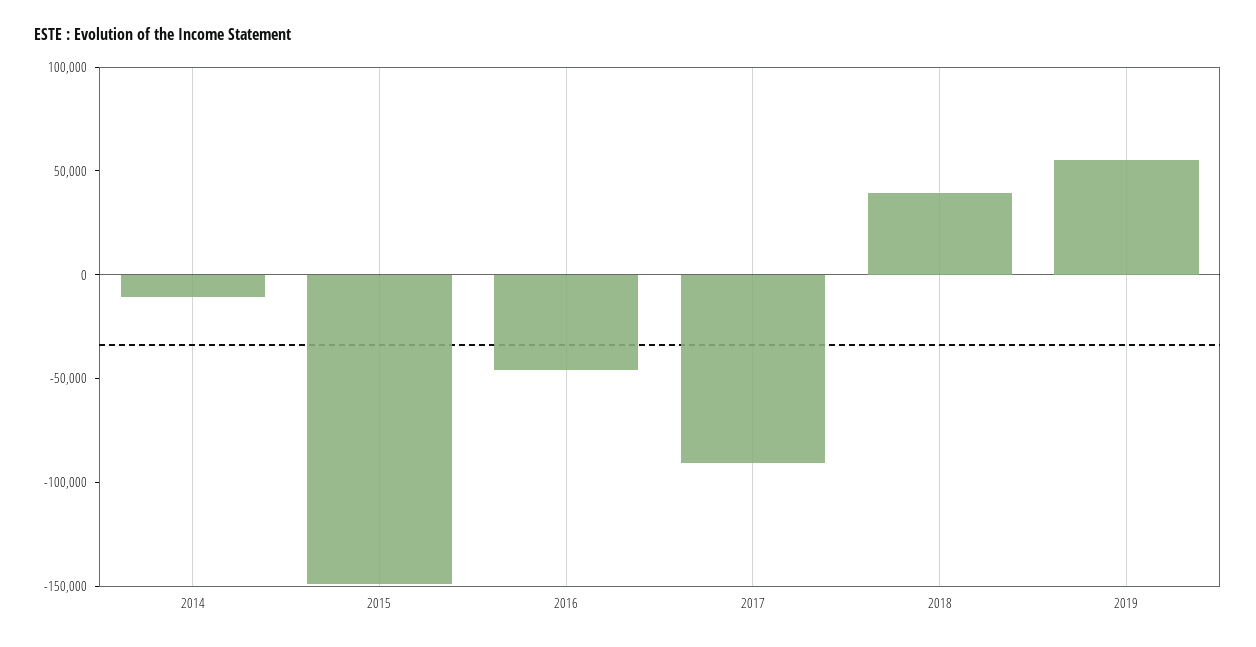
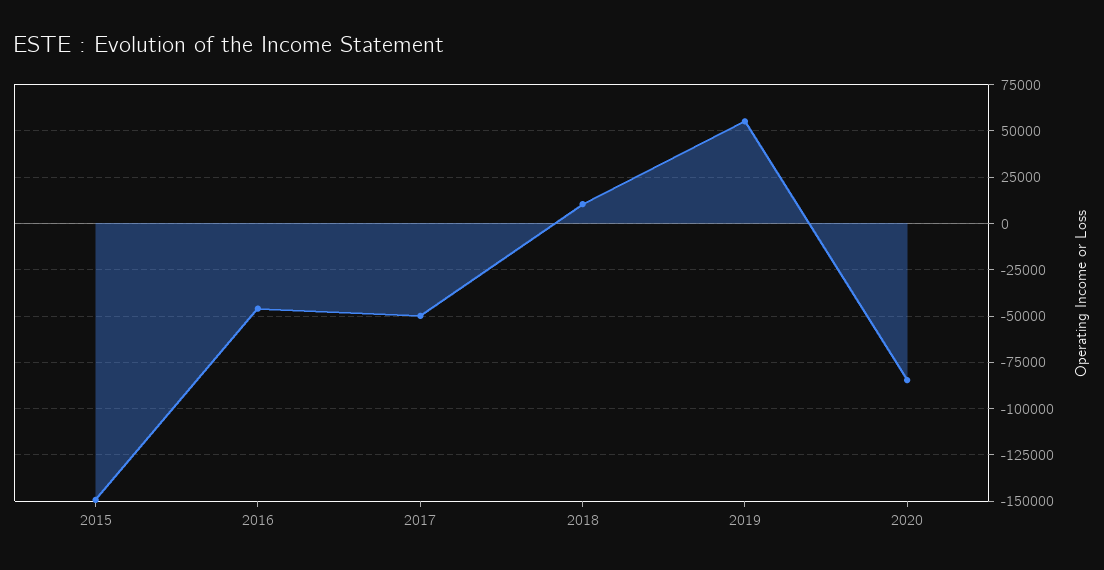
2014: -10000 -> none
2017: -90000 -> -50000
2018: 40000 -> 10000
2020: none -> -85000

